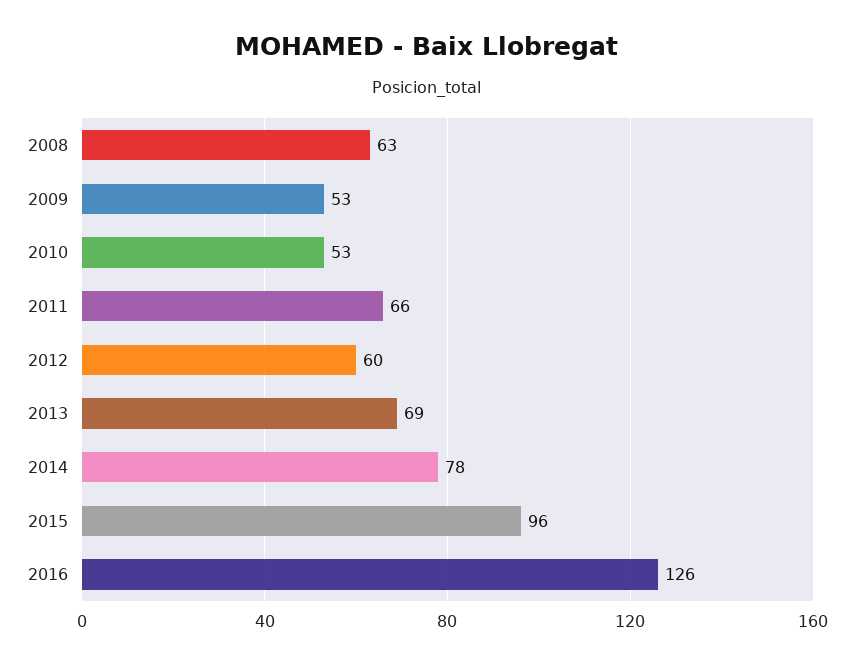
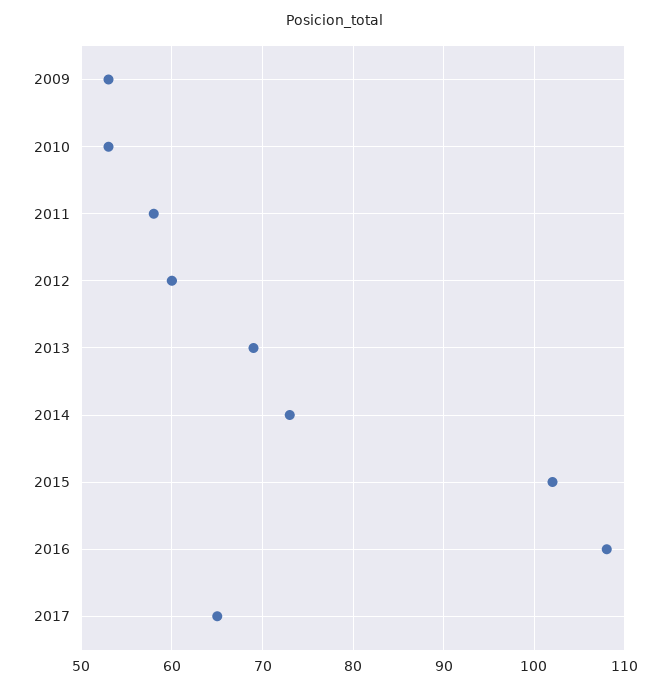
2008: 63 -> none
2011: 66 -> 58
2014: 78 -> 73
2015: 96 -> 102
2016: 126 -> 108
2017: none -> 65

